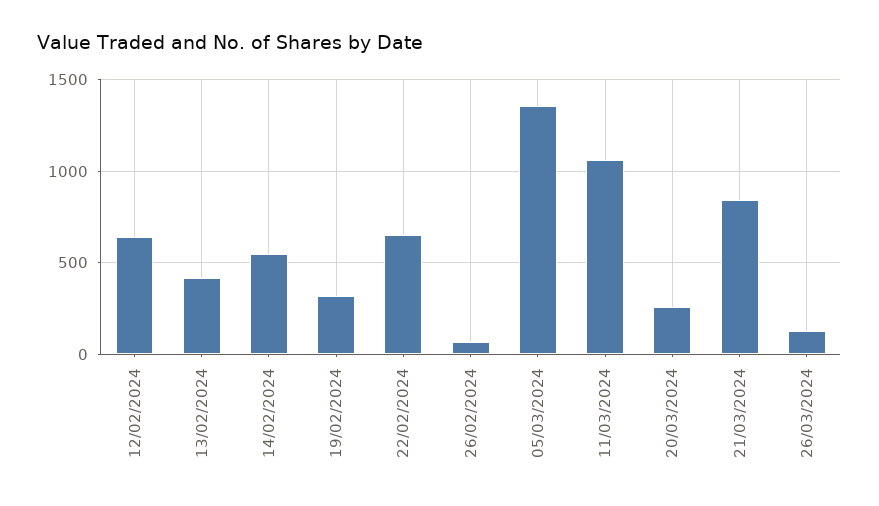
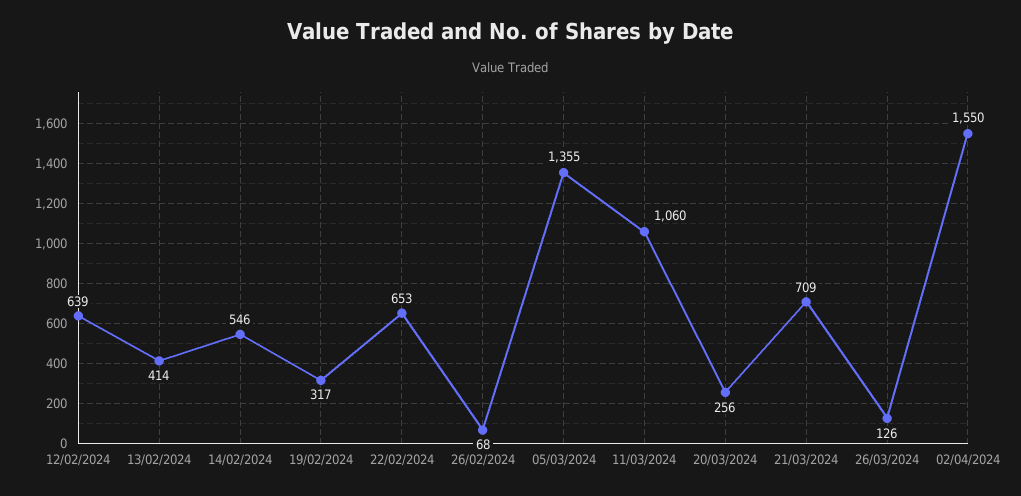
21/03/2024: 850 -> 709
02/04/2024: none -> 1550

